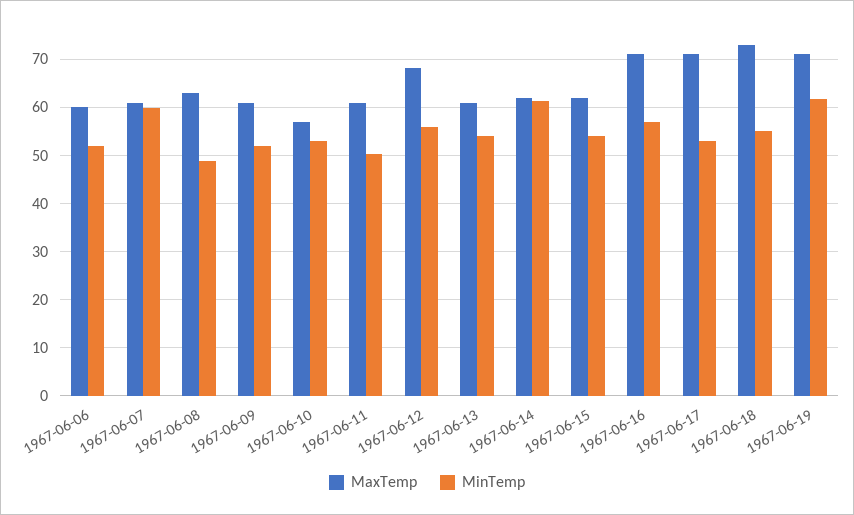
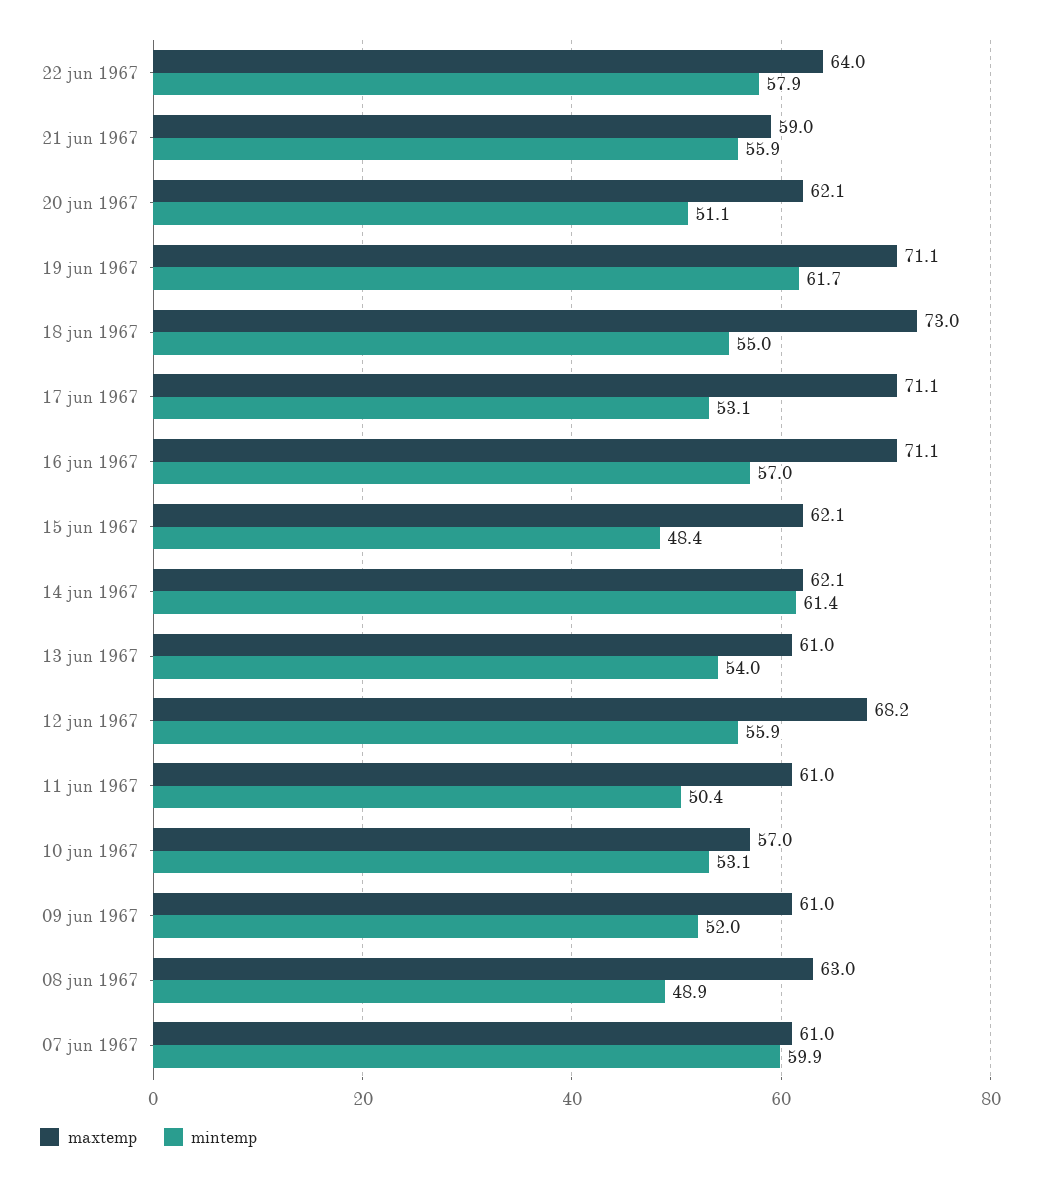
MaxTemp, 1967-06-06: 60 -> none
MinTemp, 1967-06-06: 52 -> none
MinTemp, 1967-06-15: 54 -> 48.4
MaxTemp, 22 jun 1967: none -> 64
MinTemp, 22 jun 1967: none -> 57.9
MaxTemp, 21 jun 1967: none -> 59
MinTemp, 21 jun 1967: none -> 55.9
MaxTemp, 20 jun 1967: none -> 62.1
MinTemp, 20 jun 1967: none -> 51.1

